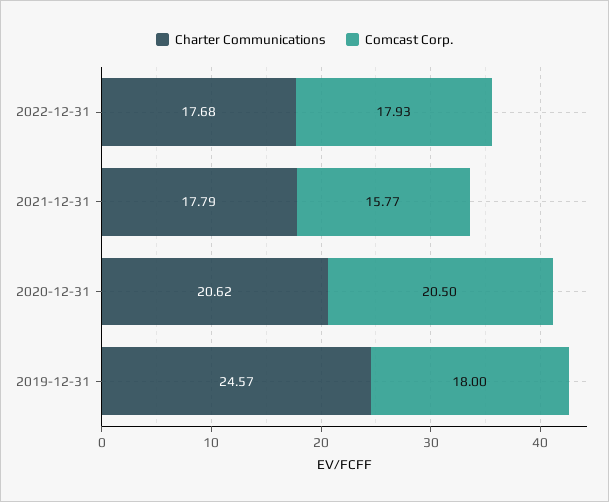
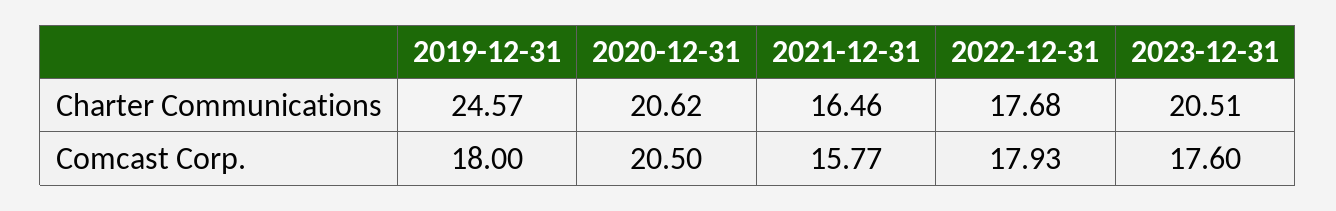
Charter Communications, 2021-12-31: 17.79 -> 16.46
Charter Communications, 2023-12-31: none -> 20.51
Comcast Corp., 2023-12-31: none -> 17.6

